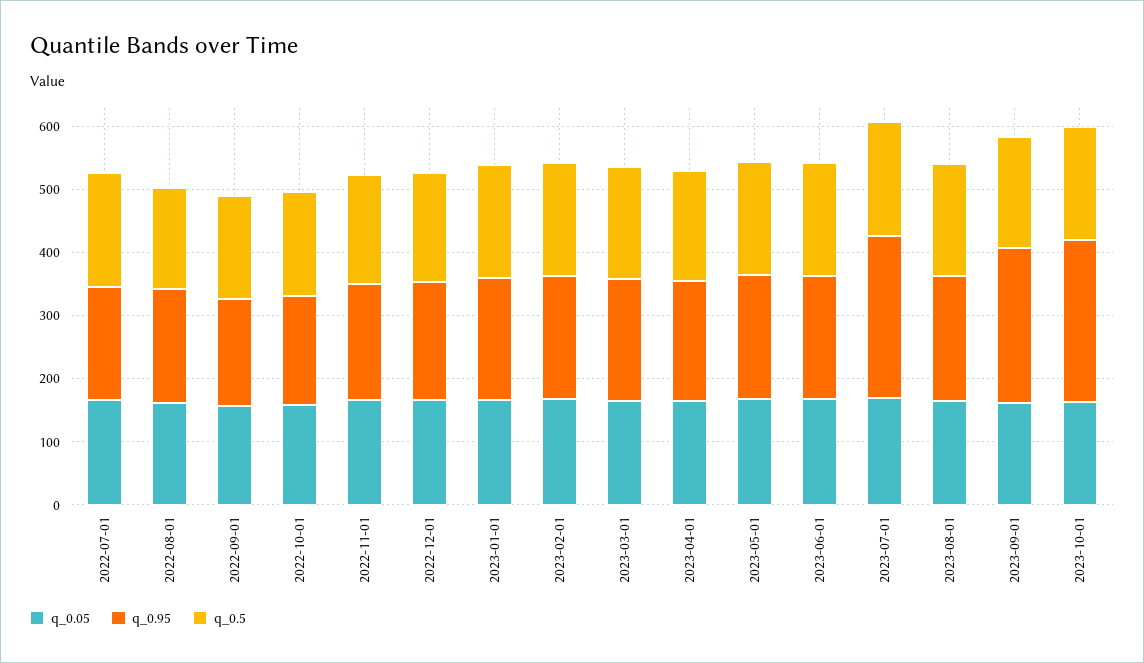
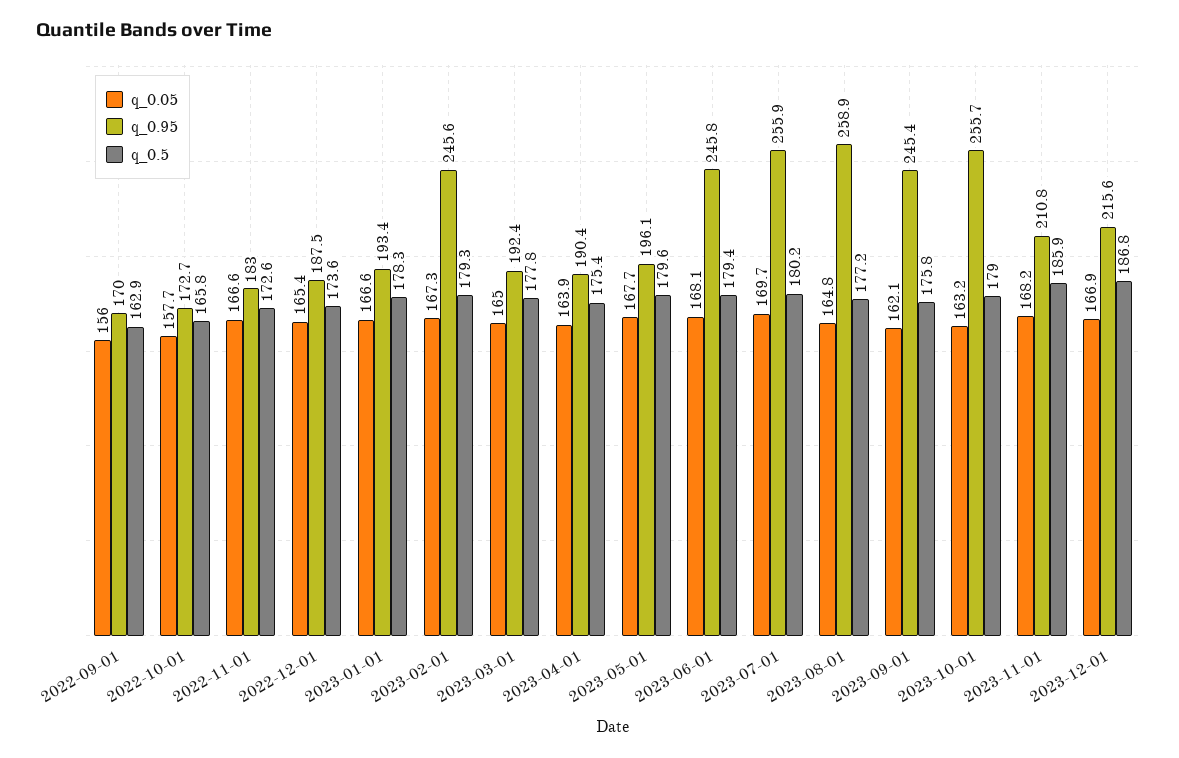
q_0.05, 2022-07-01: 160 -> none
q_0.95, 2022-07-01: 180 -> none
q_0.5, 2022-07-01: 180 -> none
q_0.05, 2022-08-01: 160 -> none
q_0.95, 2022-08-01: 180 -> none
q_0.5, 2022-08-01: 160 -> none
q_0.95, 2023-02-01: 200 -> 245.6
q_0.95, 2023-06-01: 200 -> 245.8
q_0.95, 2023-08-01: 200 -> 258.9
q_0.05, 2023-11-01: none -> 168.2
q_0.95, 2023-11-01: none -> 210.8
q_0.5, 2023-11-01: none -> 185.9
q_0.05, 2023-12-01: none -> 166.9
q_0.95, 2023-12-01: none -> 215.6
q_0.5, 2023-12-01: none -> 186.8

